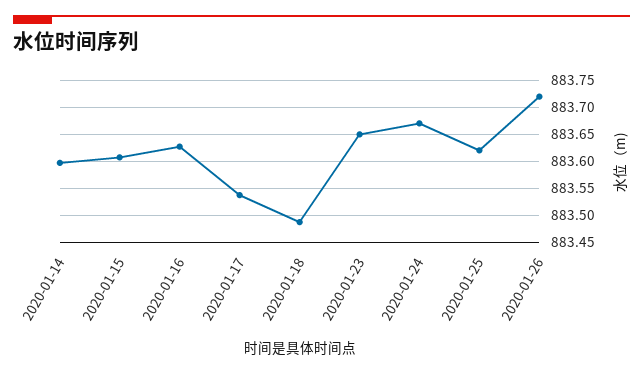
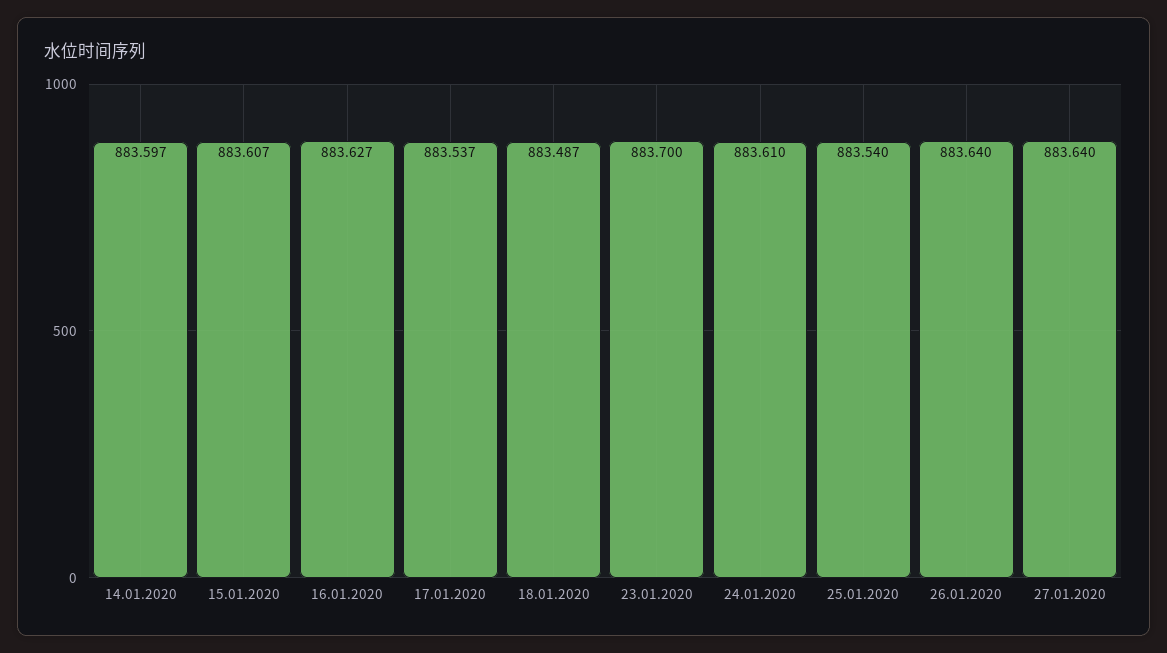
2020-01-23: 883.65 -> 883.7
2020-01-24: 883.675 -> 883.61
2020-01-25: 883.625 -> 883.54
2020-01-26: 883.725 -> 883.64
27.01.2020: none -> 883.64

